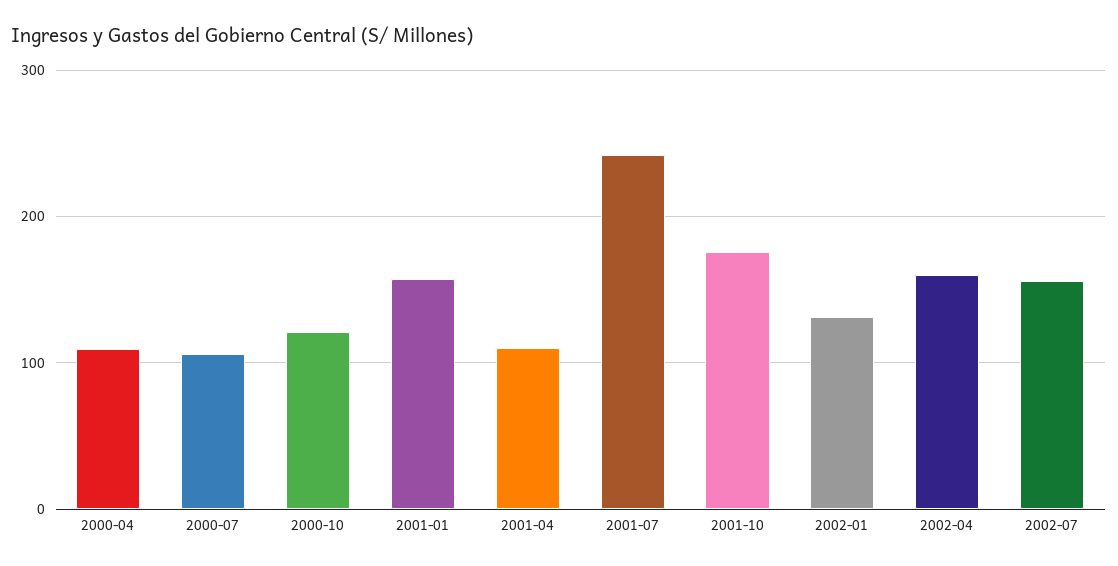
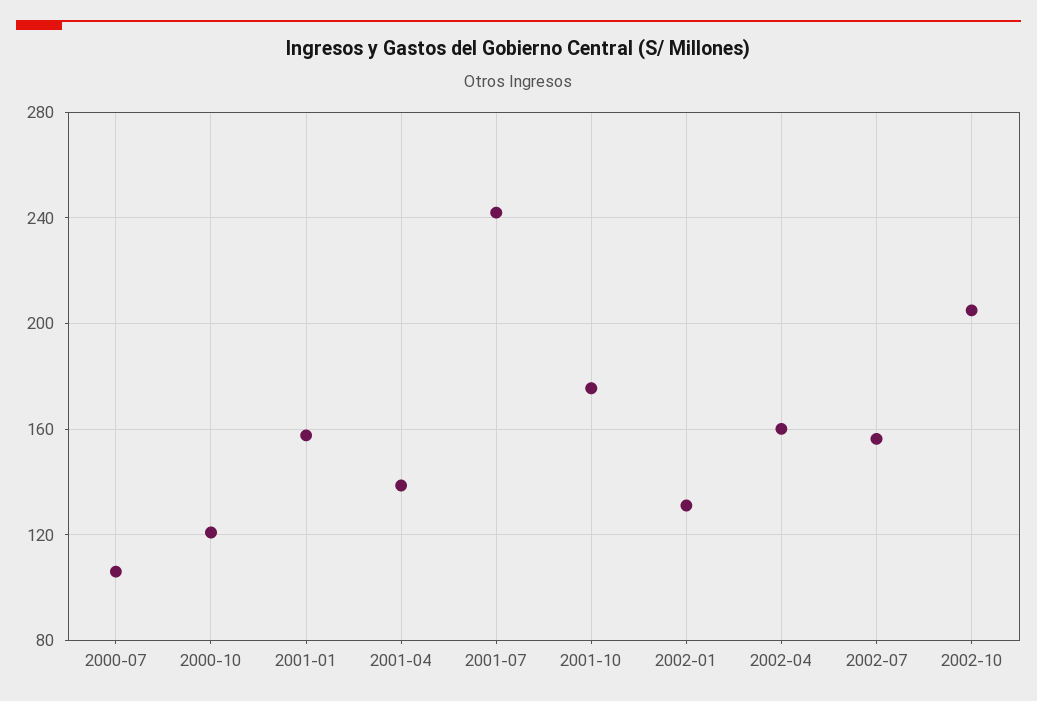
2000-04: 110 -> none
2001-04: 110 -> 140
2002-10: none -> 205

